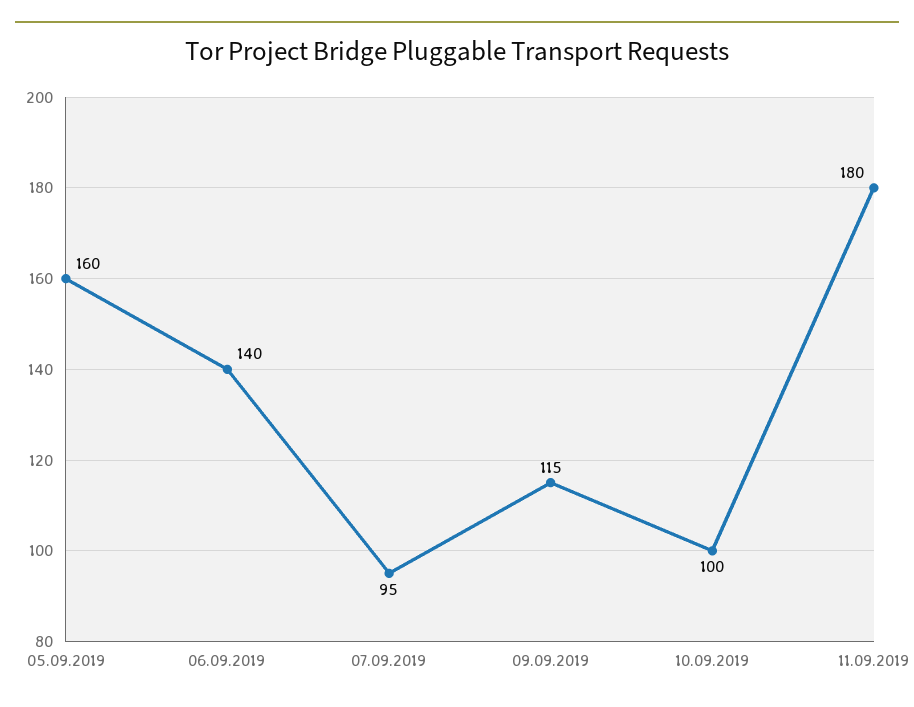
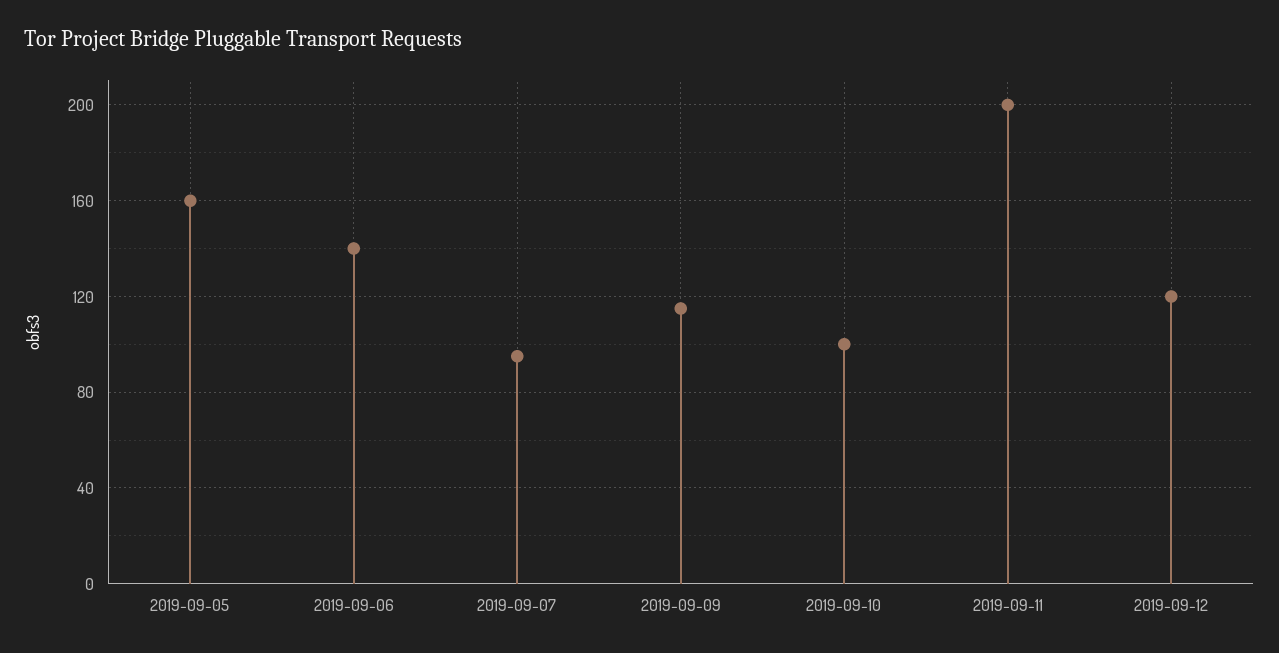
11.09.2019: 180 -> 200
2019-09-12: none -> 120

